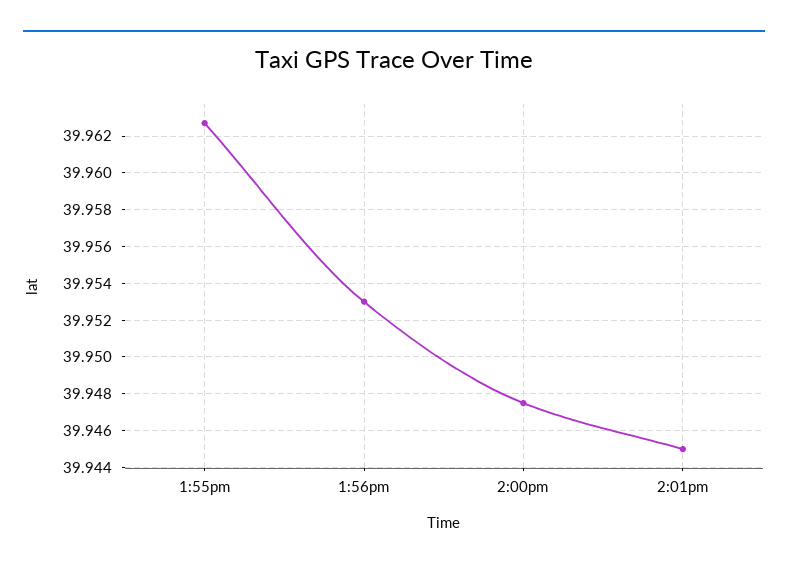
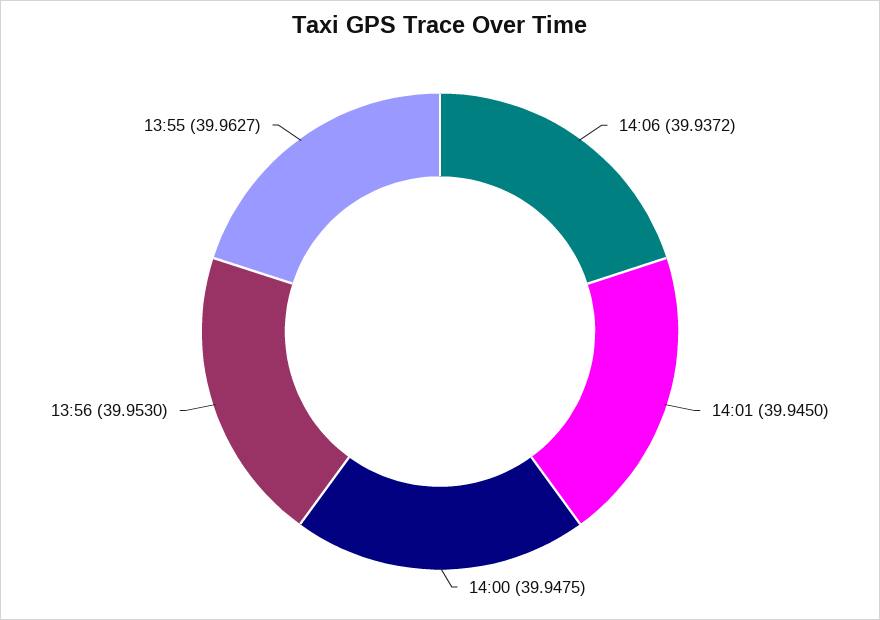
14:06: none -> 39.9372

